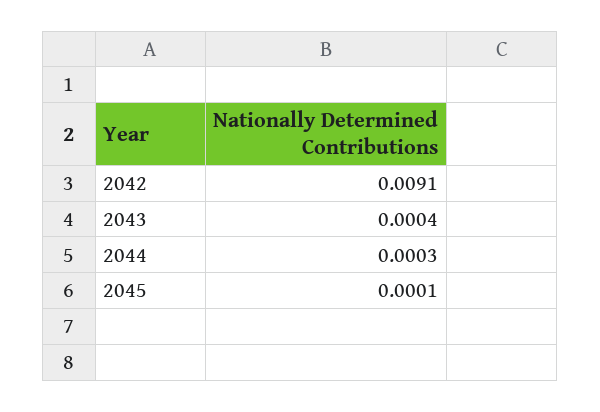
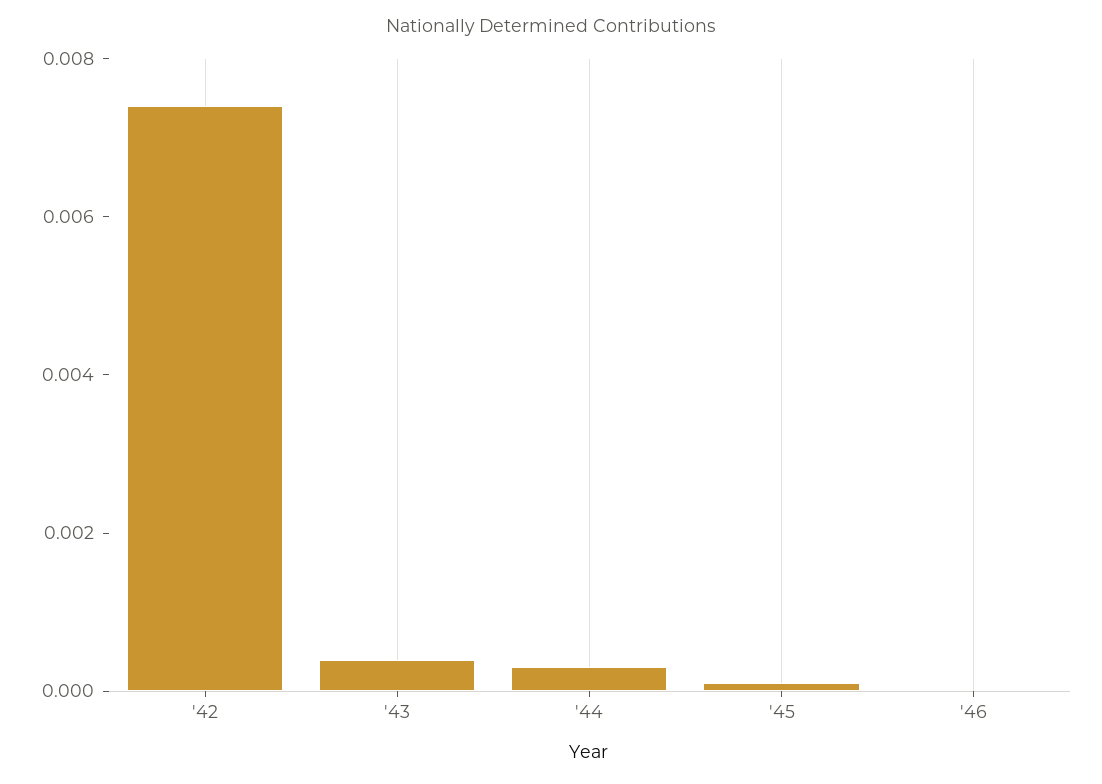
2042: 0.0091 -> 0.0075
'46: none -> 0

